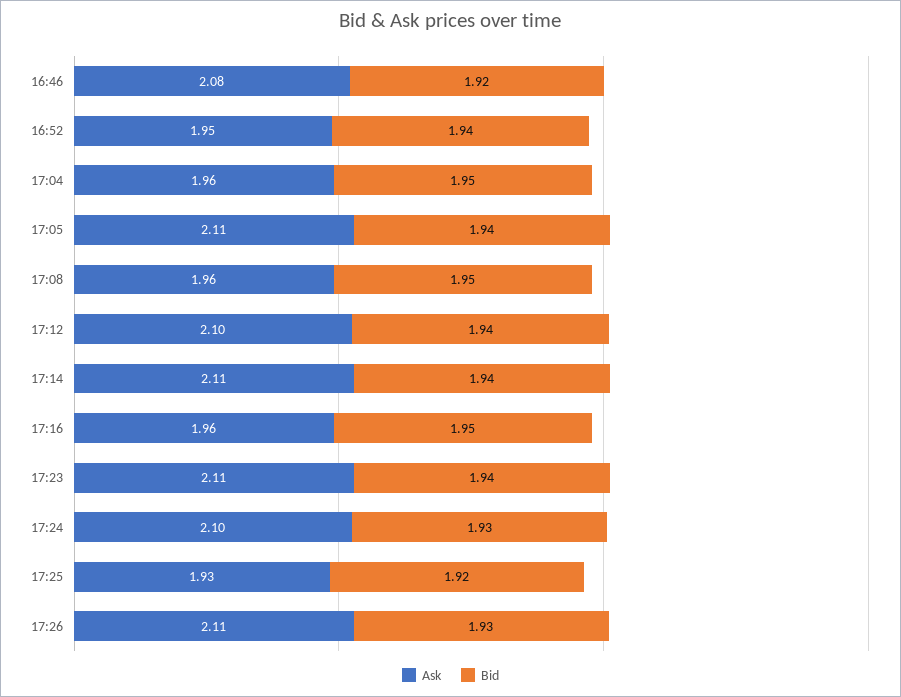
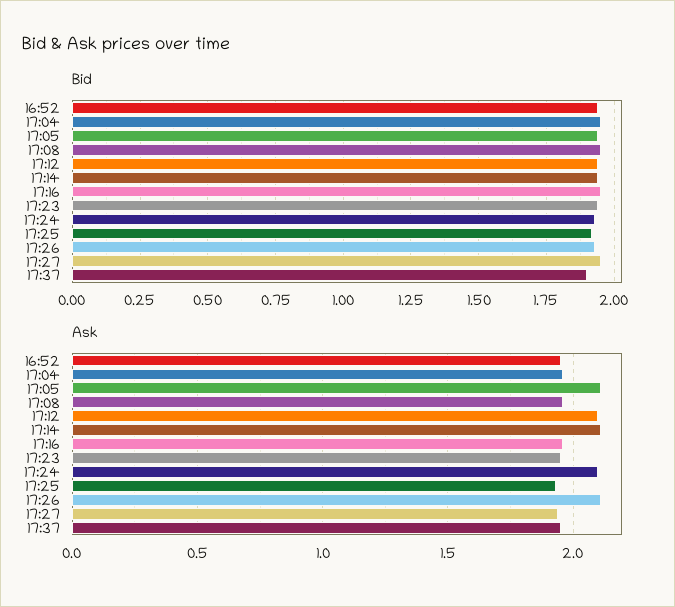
Ask, 16:46: 2.08 -> none
Bid, 16:46: 1.92 -> none
Ask, 17:23: 2.11 -> 1.95
Bid, 17:27: none -> 1.95
Bid, 17:37: none -> 1.9
Ask, 17:27: none -> 1.95
Ask, 17:37: none -> 1.95

